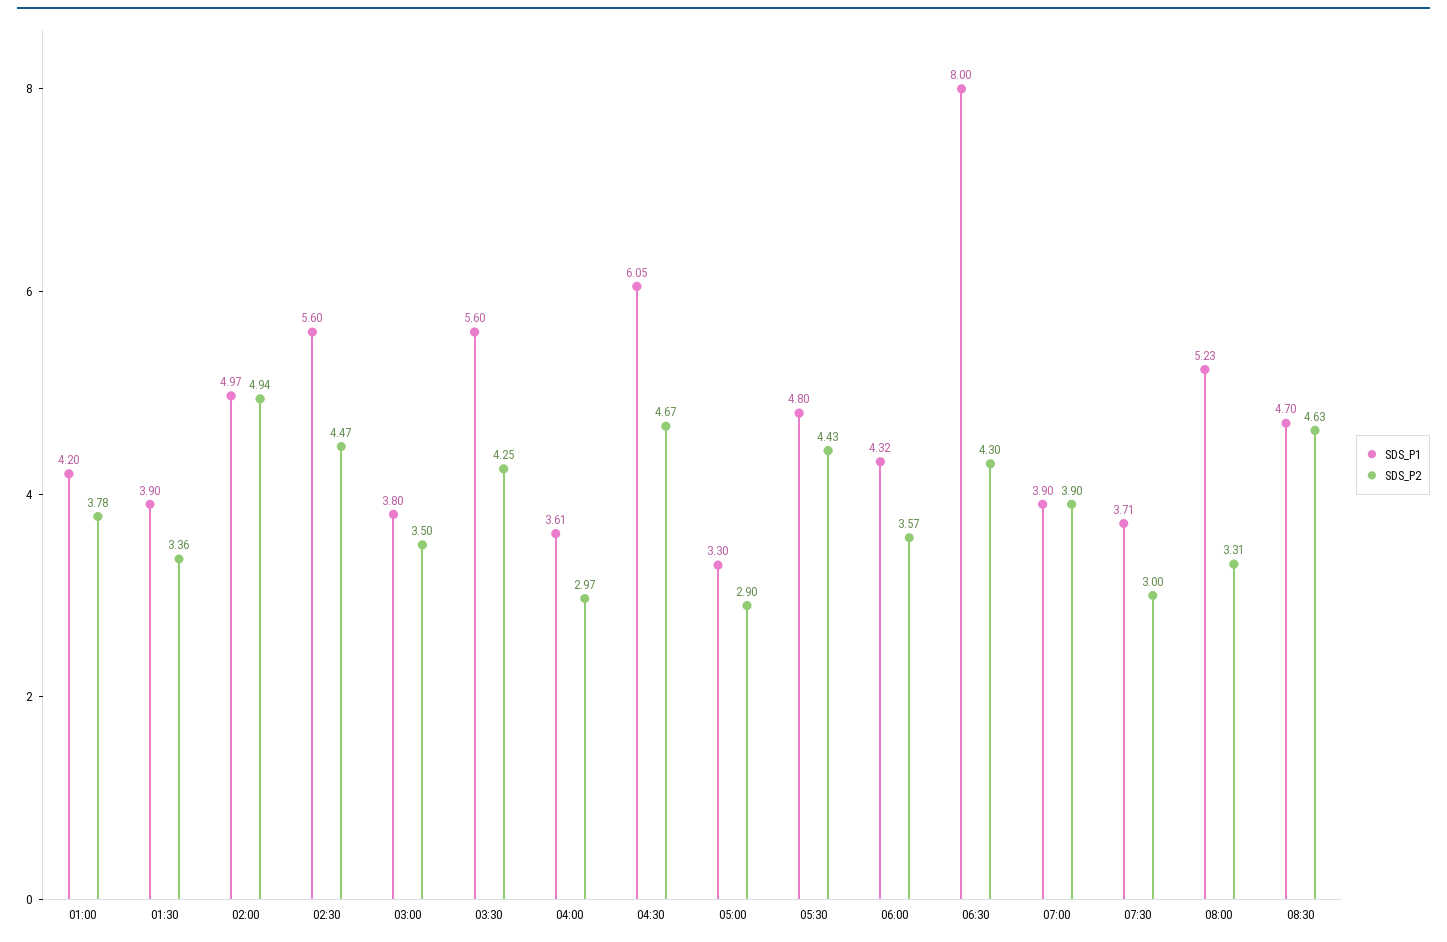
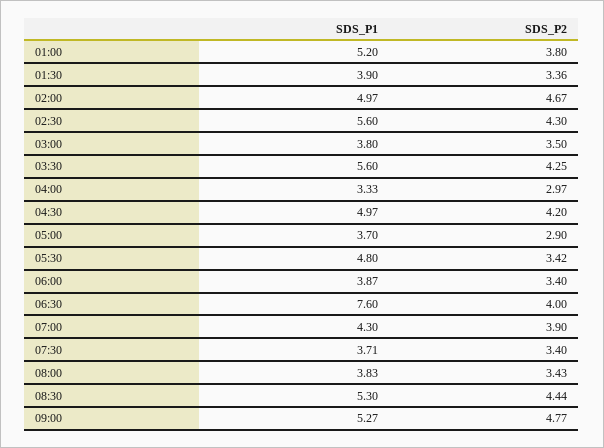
SDS_P1, 01:00: 4.2 -> 5.2
SDS_P2, 01:00: 3.78 -> 3.8
SDS_P2, 02:00: 4.94 -> 4.67
SDS_P2, 02:30: 4.47 -> 4.3
SDS_P1, 04:00: 3.61 -> 3.33
SDS_P1, 04:30: 6.05 -> 4.97
SDS_P2, 04:30: 4.67 -> 4.2
SDS_P1, 05:00: 3.3 -> 3.7
SDS_P2, 05:30: 4.43 -> 3.42
SDS_P1, 06:00: 4.32 -> 3.87
SDS_P2, 06:00: 3.57 -> 3.4
SDS_P1, 06:30: 8 -> 7.6
SDS_P2, 06:30: 4.3 -> 4
SDS_P1, 07:00: 3.9 -> 4.3
SDS_P2, 07:30: 3 -> 3.4
SDS_P1, 08:00: 5.23 -> 3.83
SDS_P2, 08:00: 3.31 -> 3.43
SDS_P1, 08:30: 4.7 -> 5.3
SDS_P2, 08:30: 4.63 -> 4.44
SDS_P1, 09:00: none -> 5.27
SDS_P2, 09:00: none -> 4.77

